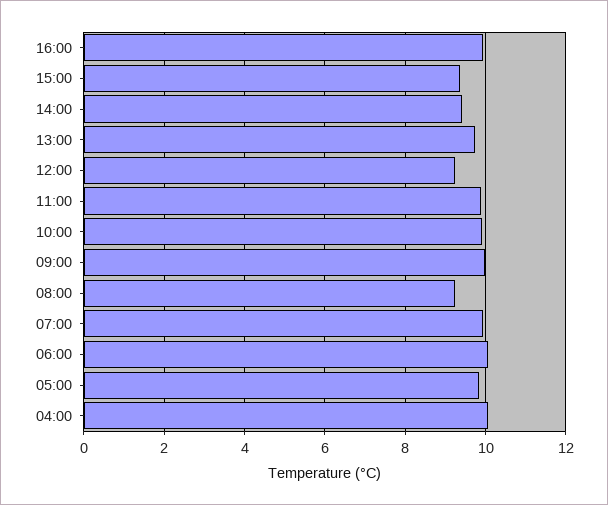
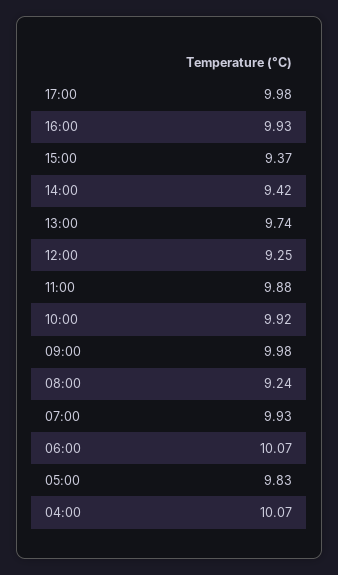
17:00: none -> 9.98

